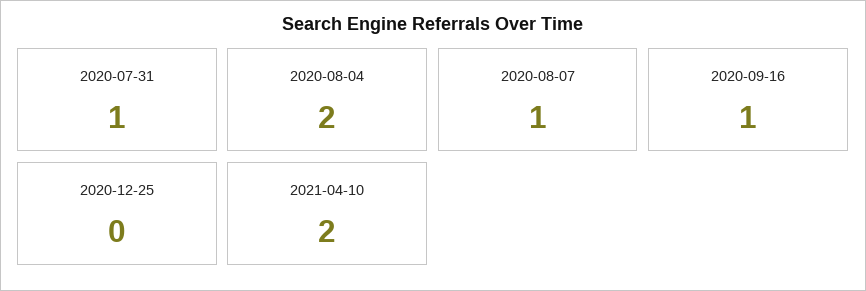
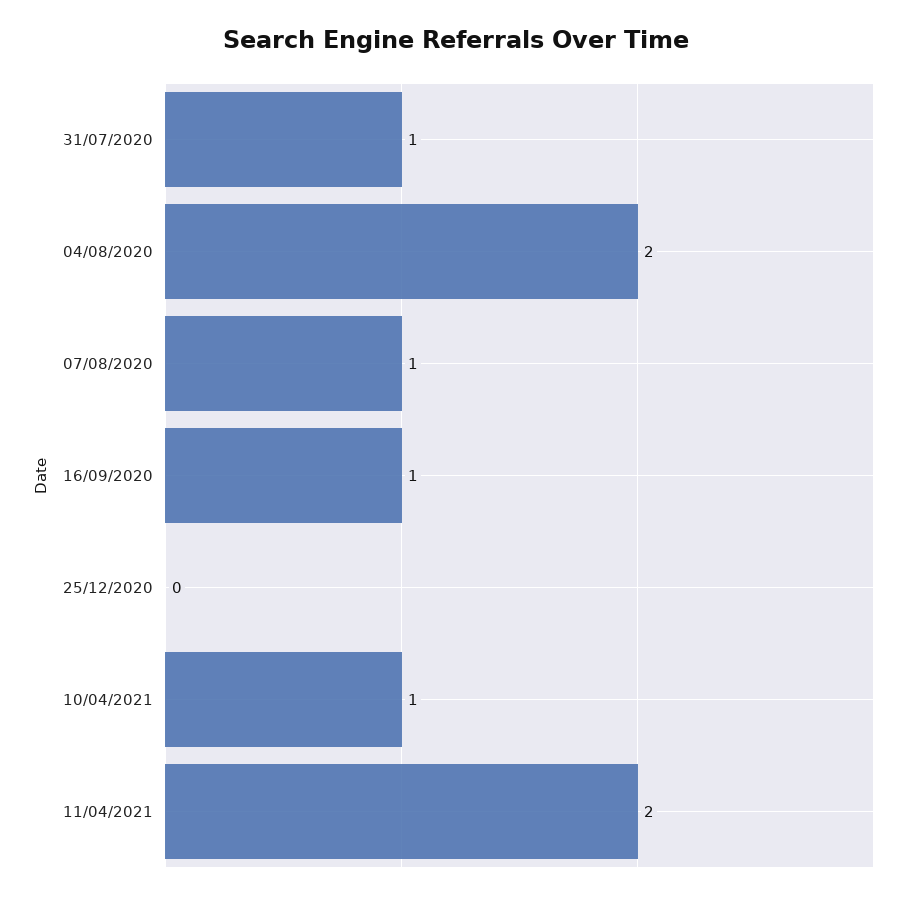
2021-04-10: 2 -> 1
11/04/2021: none -> 2

